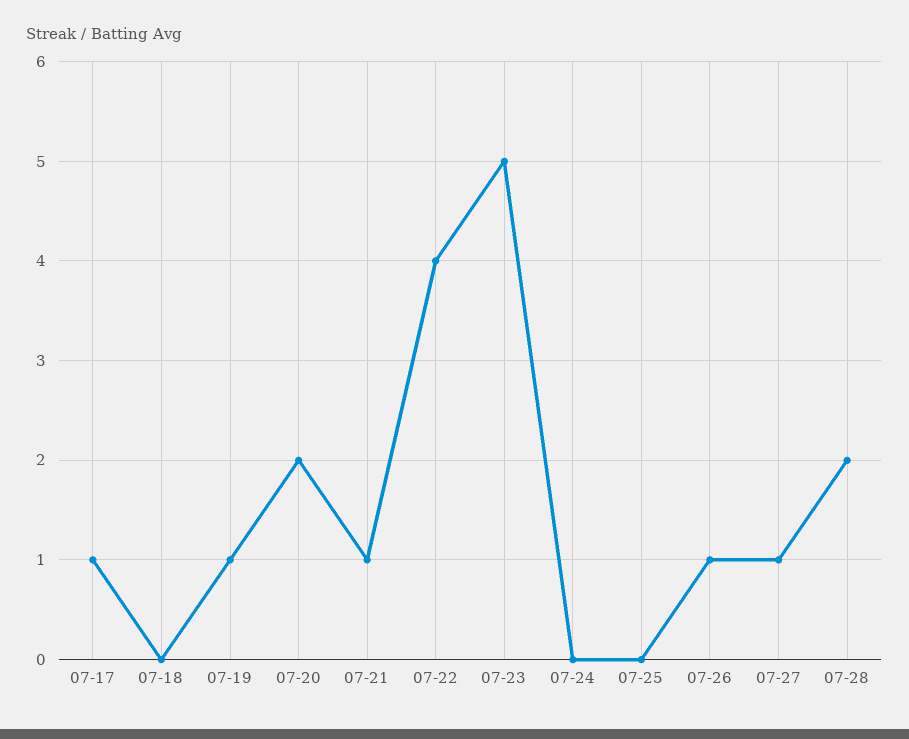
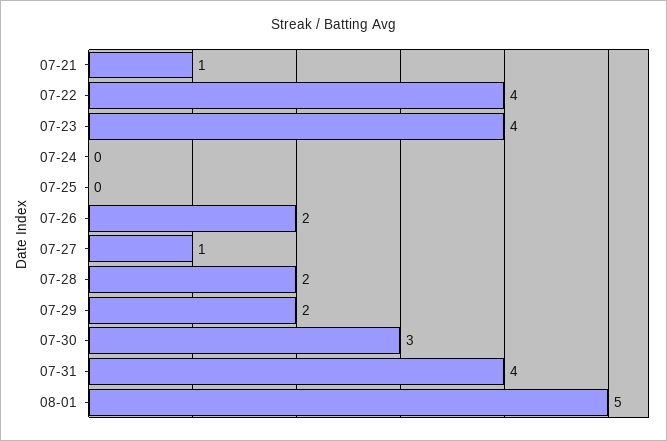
07-17: 1 -> none
07-18: 0 -> none
07-19: 1 -> none
07-20: 2 -> none
07-23: 5 -> 4
07-26: 1 -> 2
07-29: none -> 2
07-30: none -> 3
07-31: none -> 4
08-01: none -> 5

